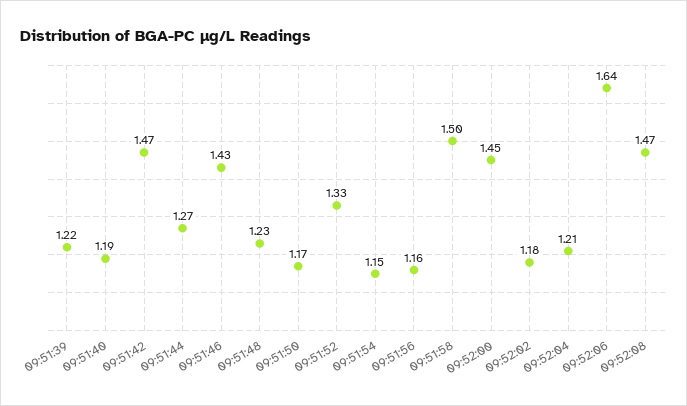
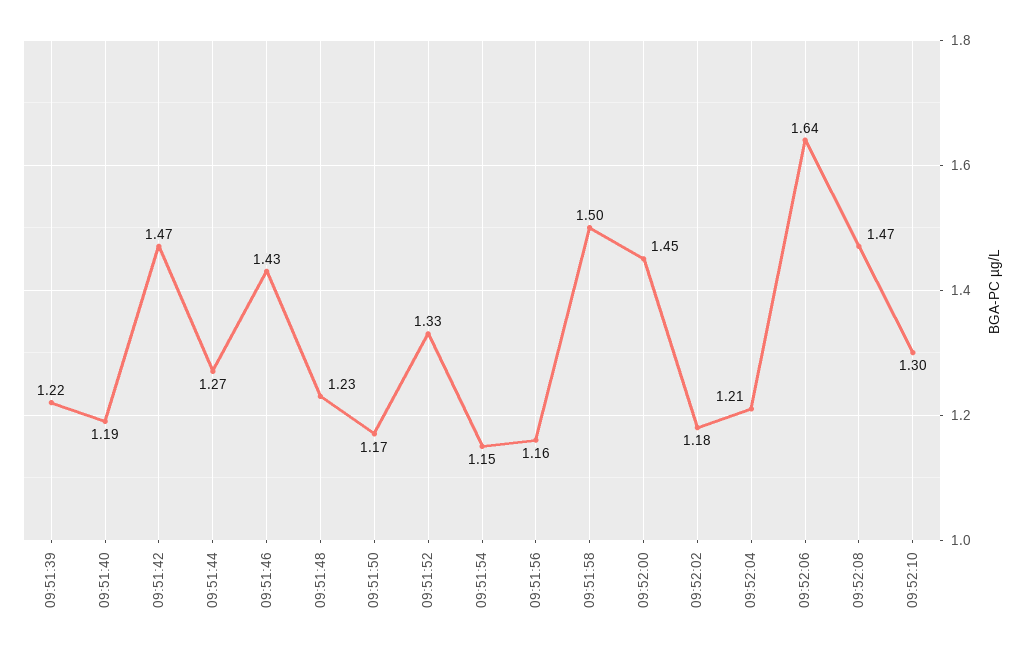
09:52:10: none -> 1.3

